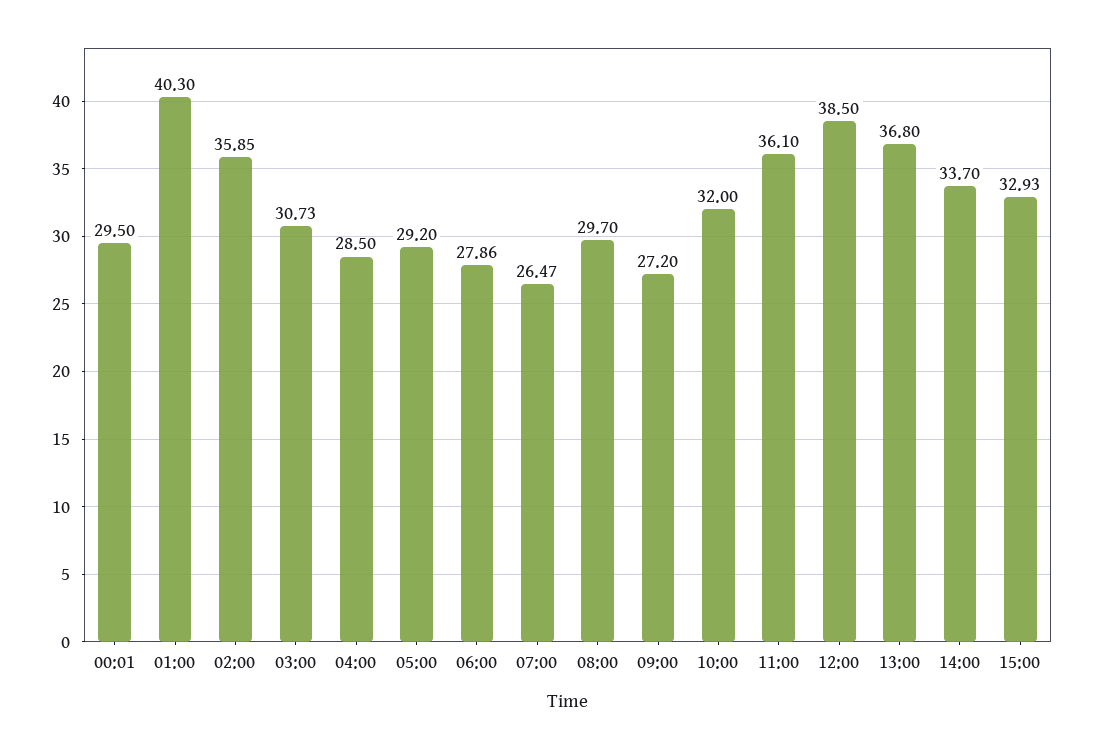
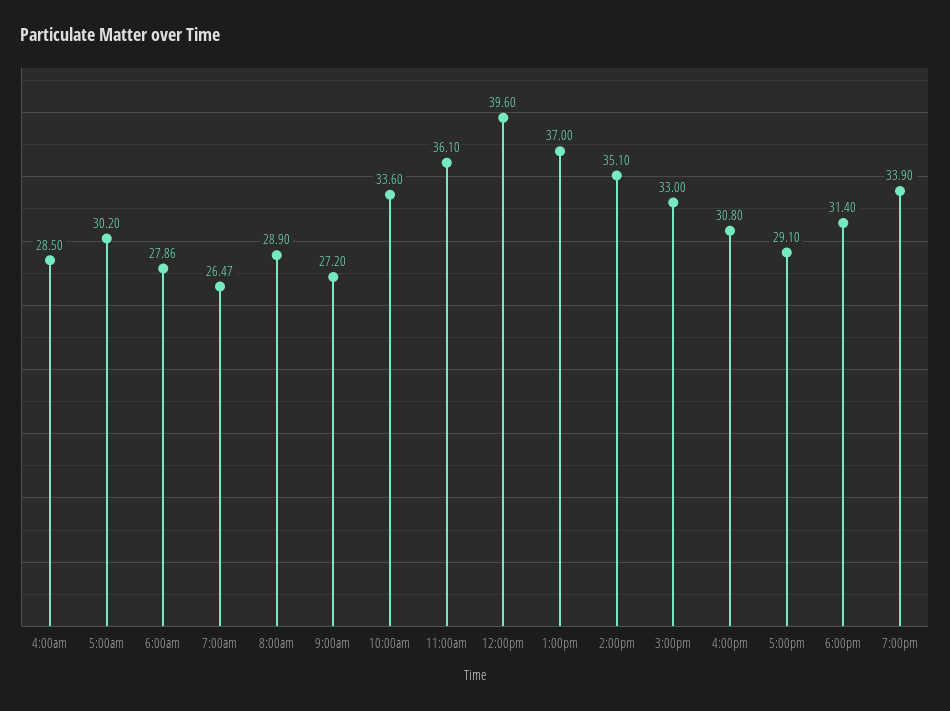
00:01: 29.5 -> none
01:00: 40.3 -> none
02:00: 35.85 -> none
03:00: 30.73 -> none
05:00: 29.2 -> 30.2
08:00: 29.7 -> 28.9
10:00: 32 -> 33.6
12:00: 38.5 -> 39.6
13:00: 36.8 -> 37
14:00: 33.7 -> 35.1
15:00: 32.93 -> 33
4:00pm: none -> 30.8
5:00pm: none -> 29.1
6:00pm: none -> 31.4
7:00pm: none -> 33.9

